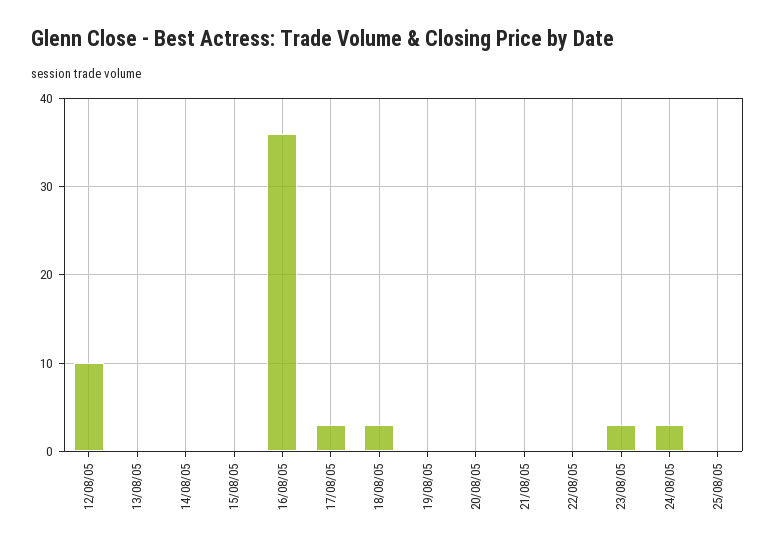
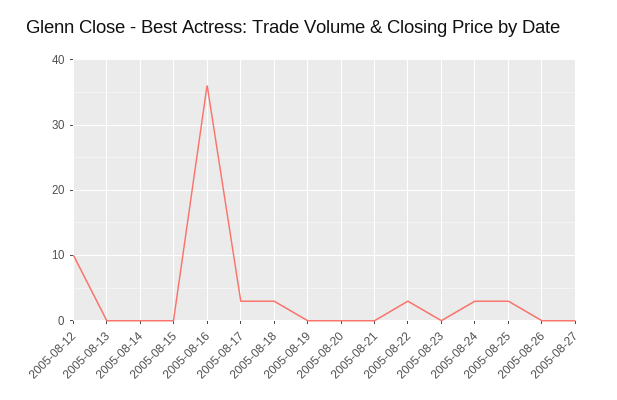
22/08/05: 0 -> 3
23/08/05: 3 -> 0
25/08/05: 0 -> 3
2005-08-26: none -> 0
2005-08-27: none -> 0

